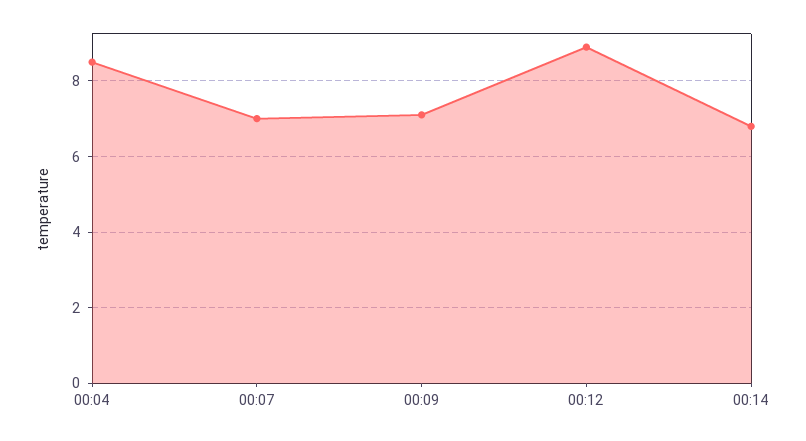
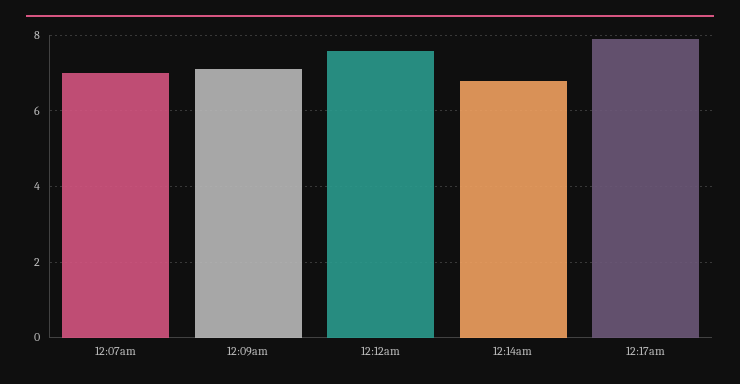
00:04: 8.5 -> none
00:12: 9 -> 7.5
12:17am: none -> 8

